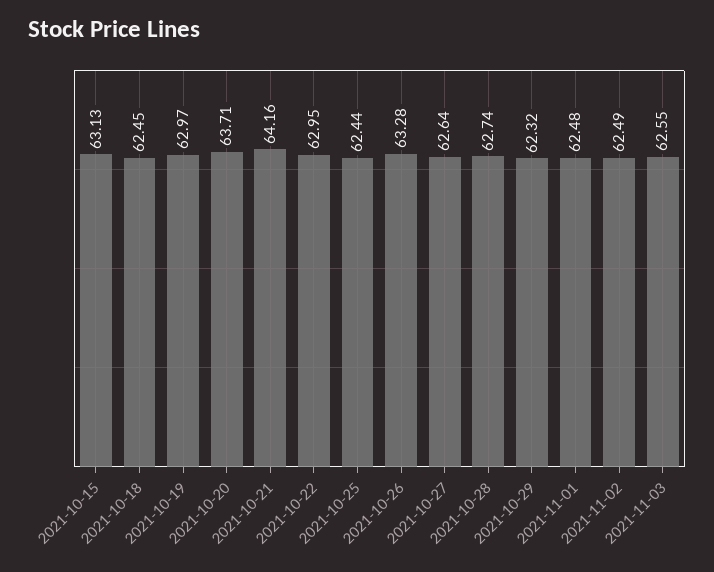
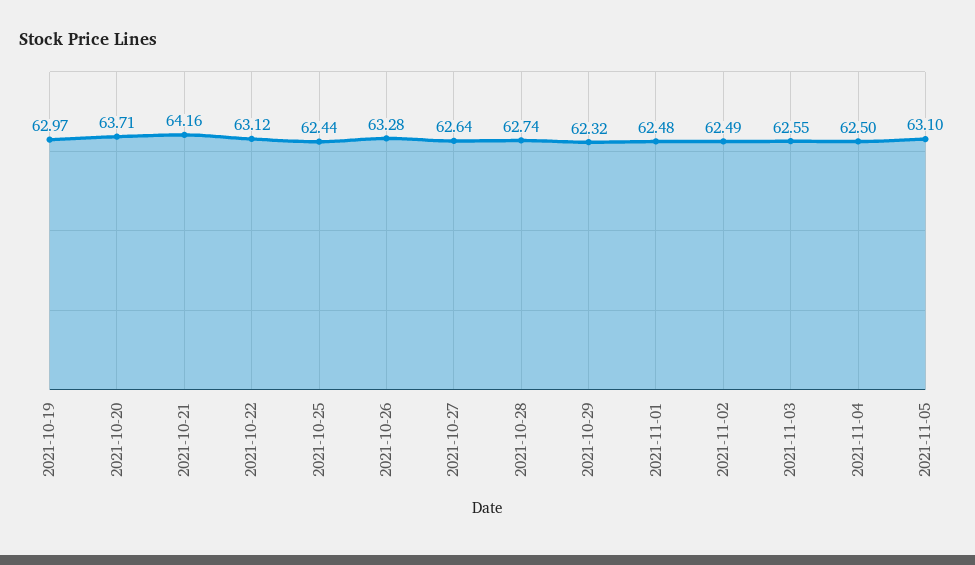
2021-10-15: 63.13 -> none
2021-10-18: 62.45 -> none
2021-10-22: 62.95 -> 63.12
2021-11-04: none -> 62.5
2021-11-05: none -> 63.1

